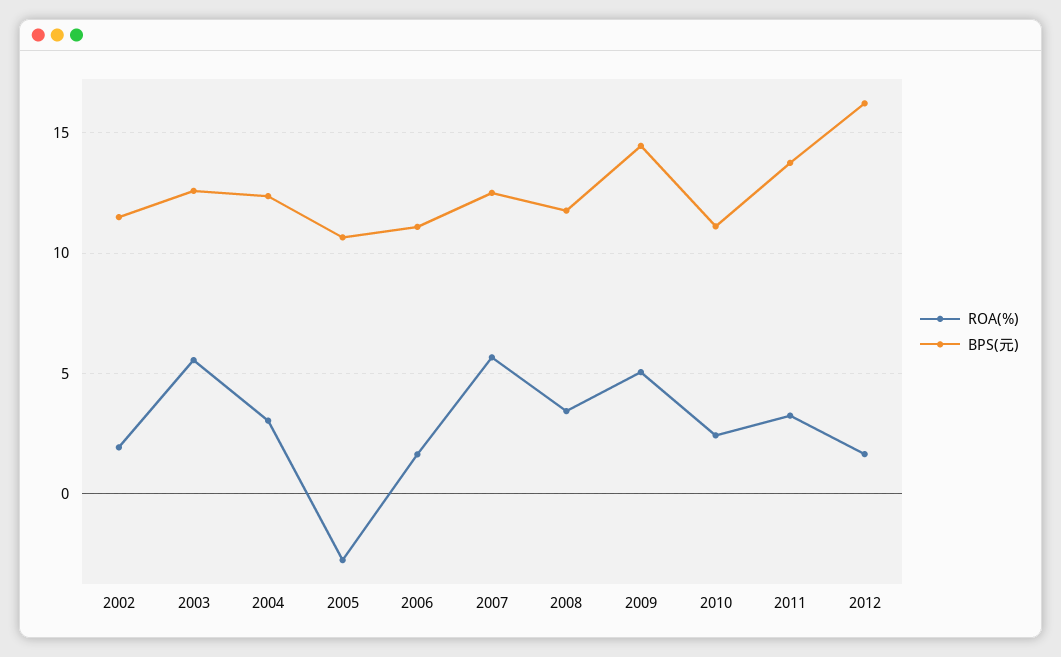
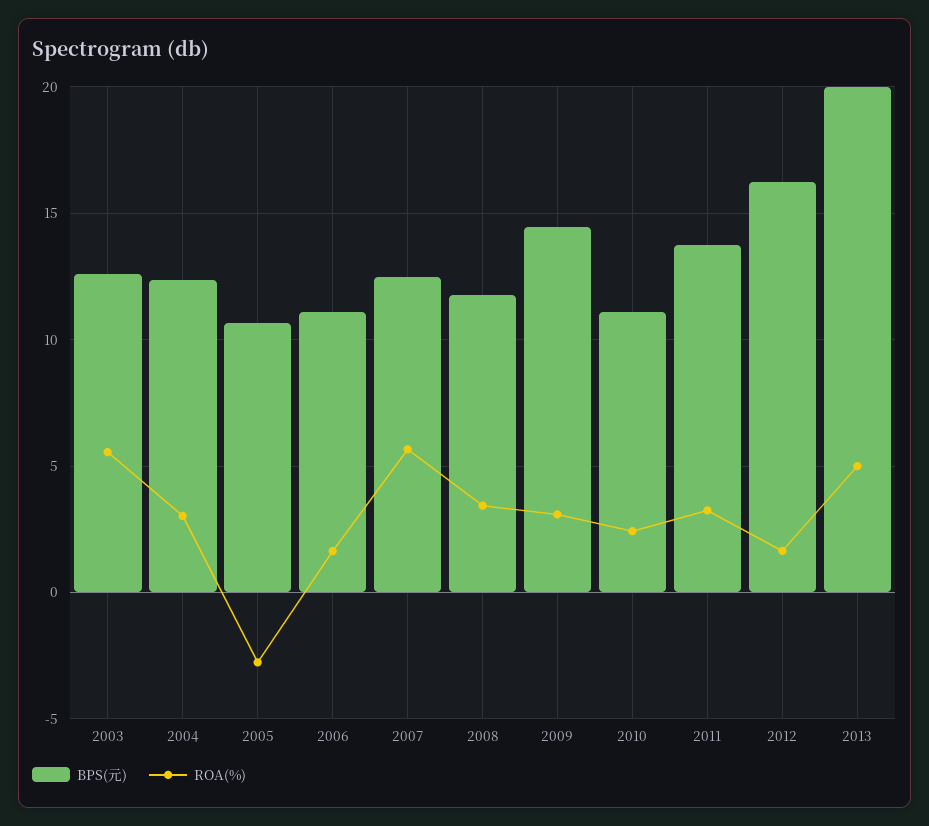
ROA(%), 2002: 2 -> none
BPS(元), 2002: 11.5 -> none
ROA(%), 2009: 5 -> 3
BPS(元), 2013: none -> 20
ROA(%), 2013: none -> 5

